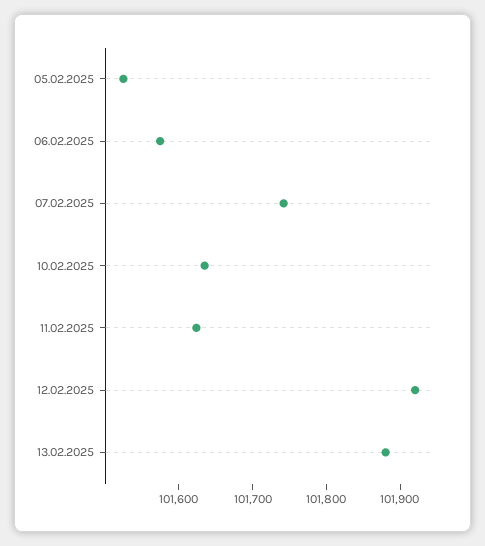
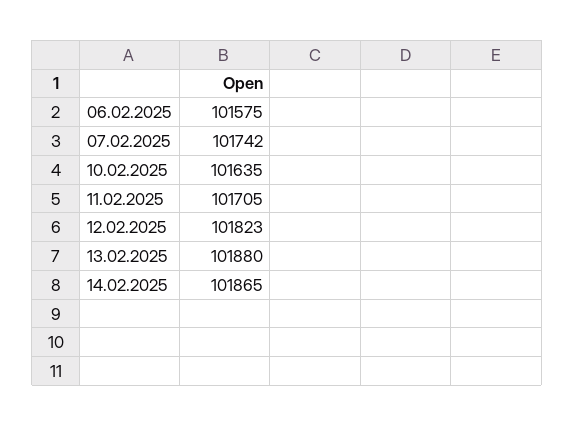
05.02.2025: 101520 -> none
11.02.2025: 101620 -> 101705
12.02.2025: 101920 -> 101823
14.02.2025: none -> 101865

